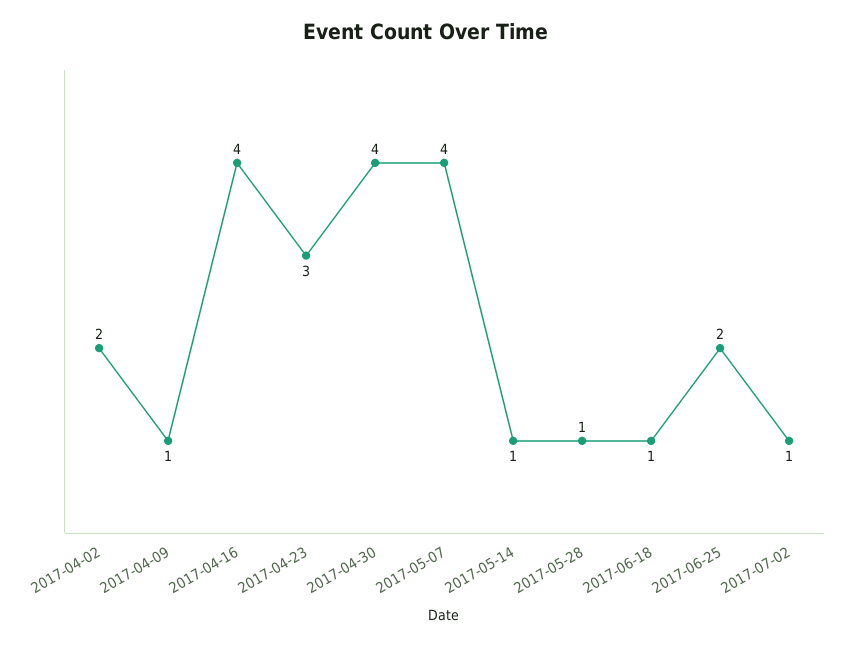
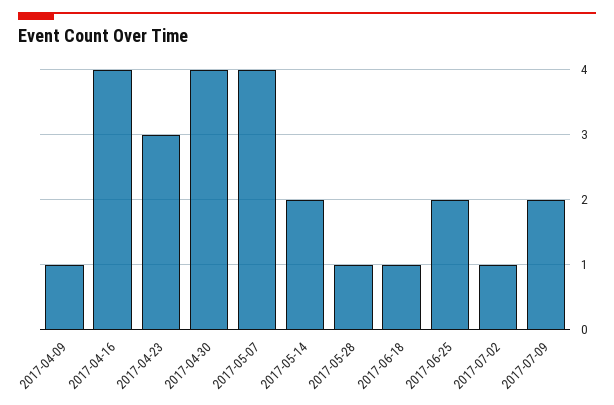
2017-04-02: 2 -> none
2017-05-14: 1 -> 2
2017-07-09: none -> 2

